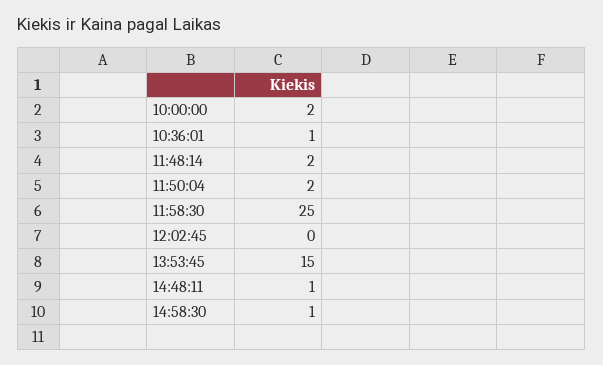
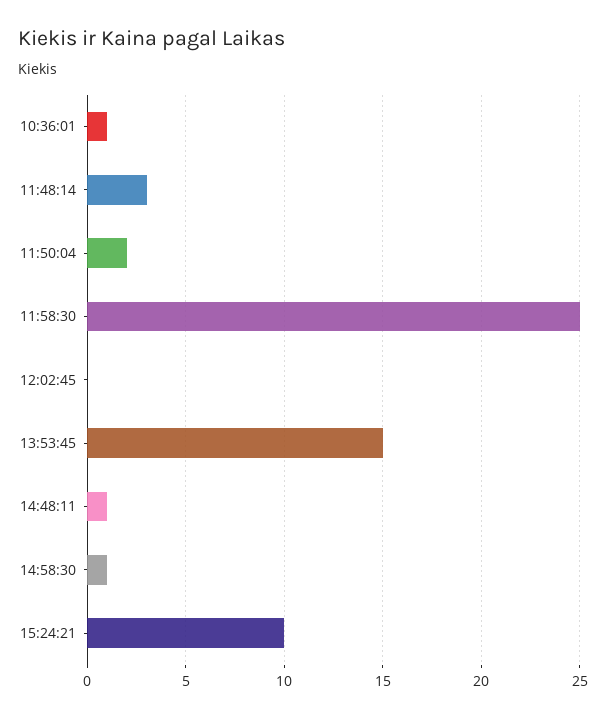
10:00:00: 2 -> none
11:48:14: 2 -> 3
15:24:21: none -> 10

